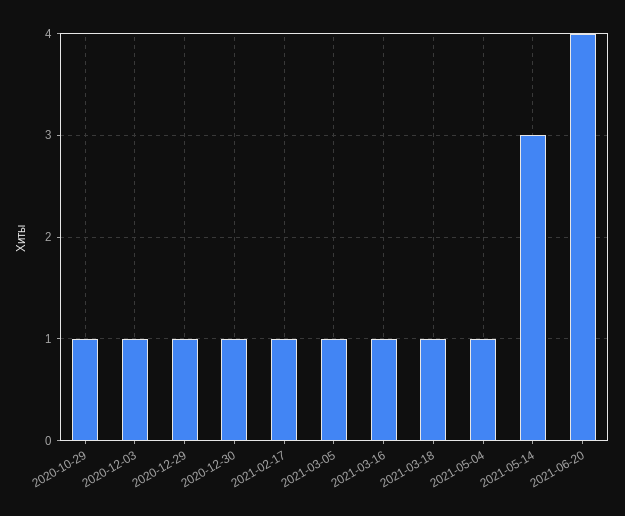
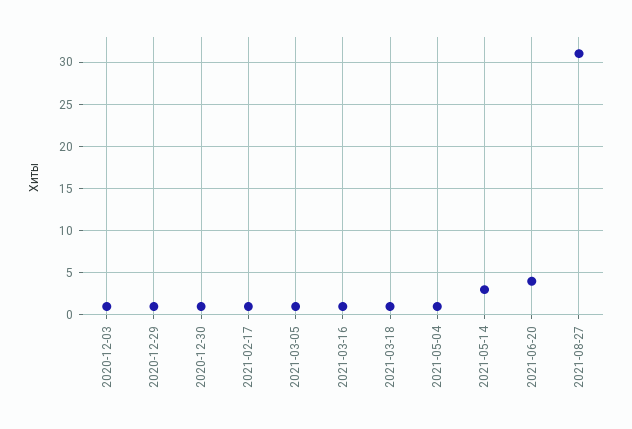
2020-10-29: 1 -> none
2021-08-27: none -> 31

